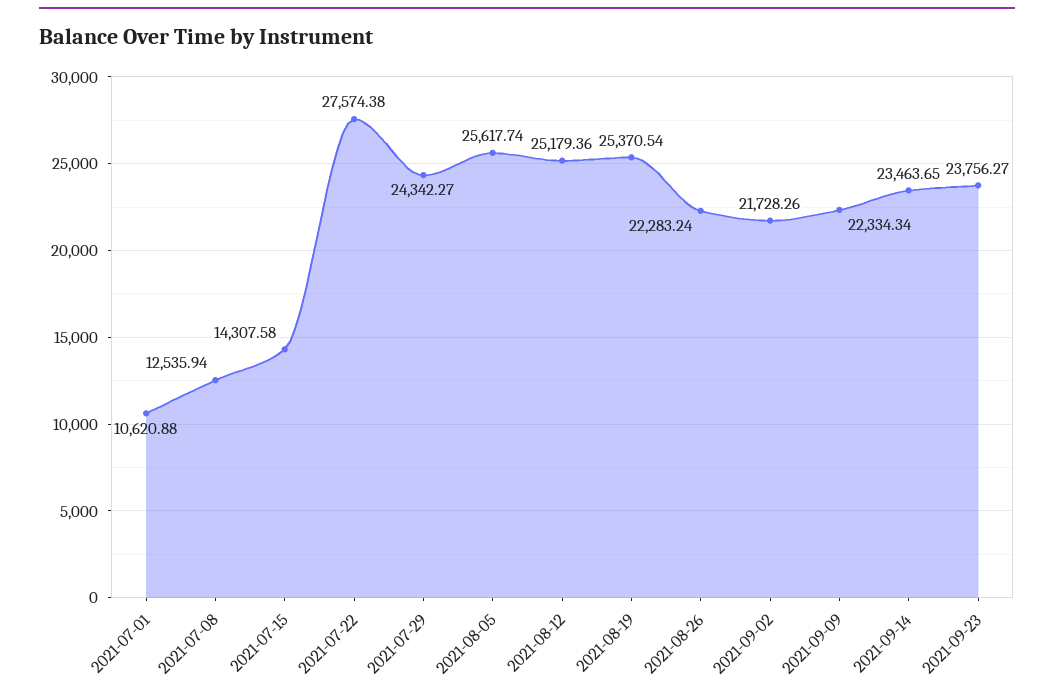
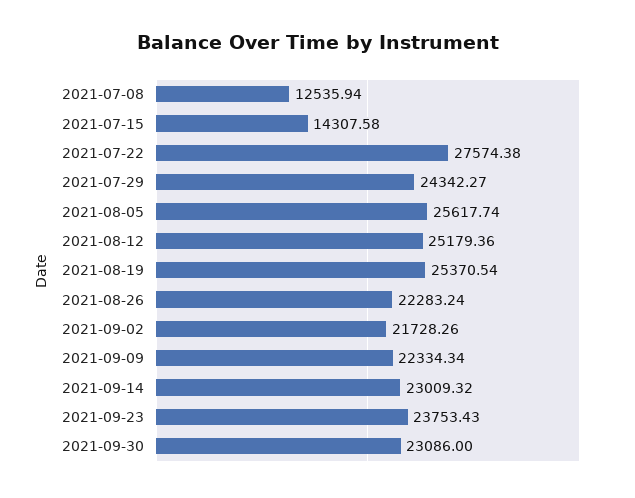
2021-07-01: 10620.88 -> none
2021-09-14: 23463.65 -> 23009.32
2021-09-23: 23756.27 -> 23753.43
2021-09-30: none -> 23086

